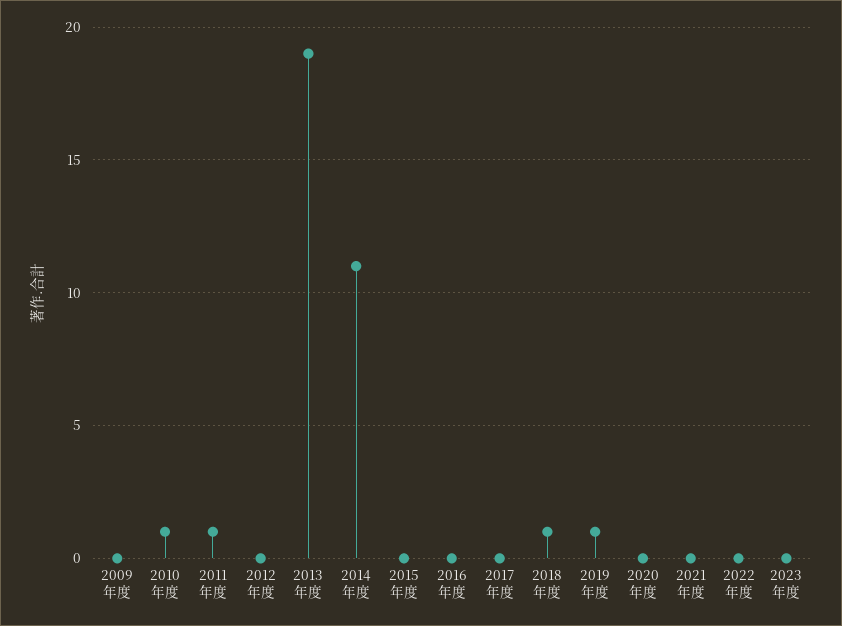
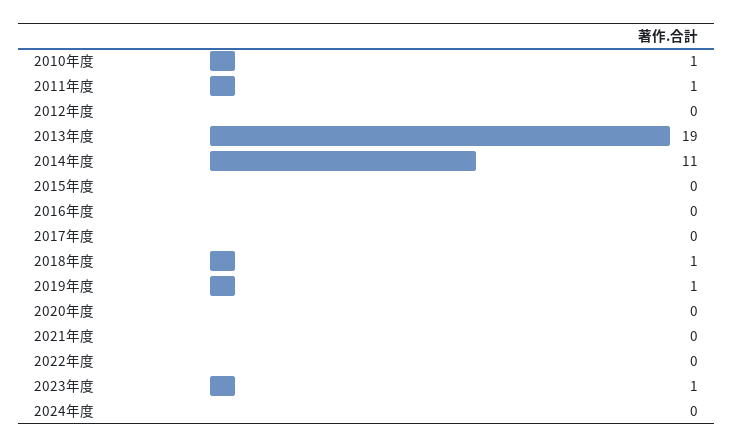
2009年度: 0 -> none
2023年度: 0 -> 1
2024年度: none -> 0

